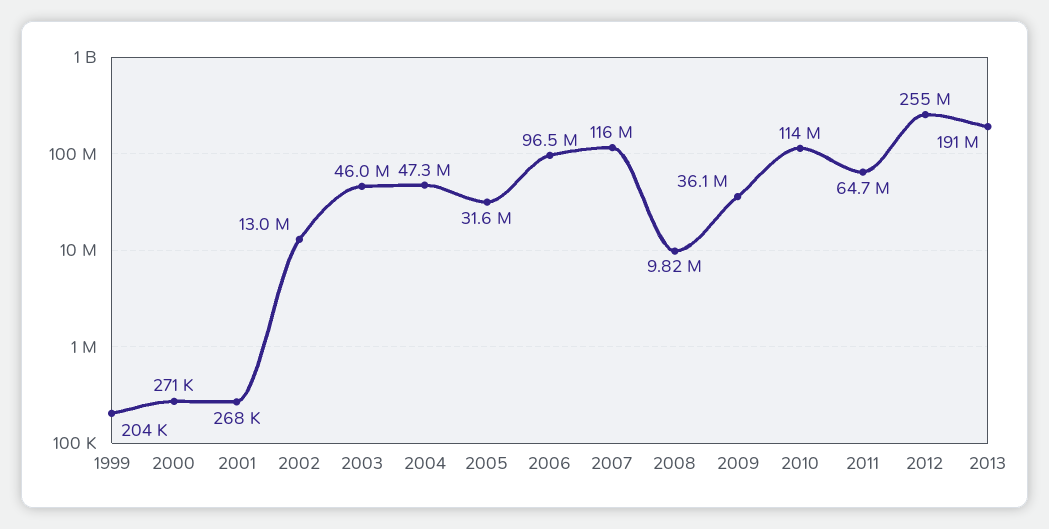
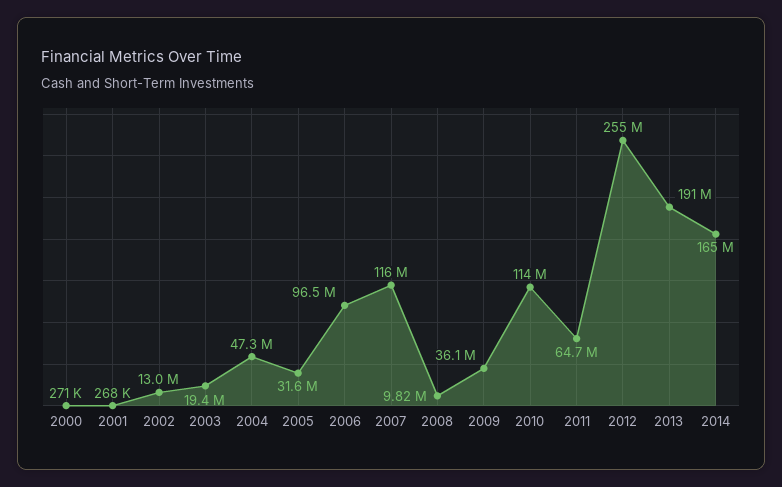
1999: 204000 -> none
2003: 46000000 -> 19400000
2014: none -> 165000000

